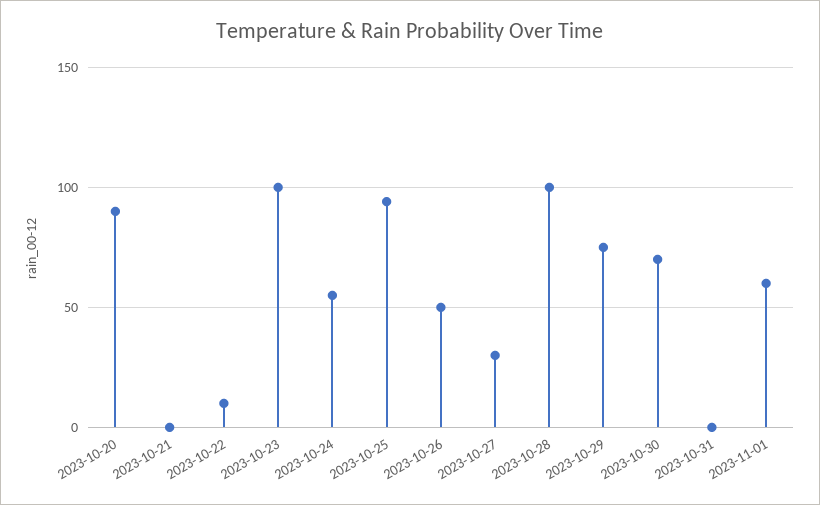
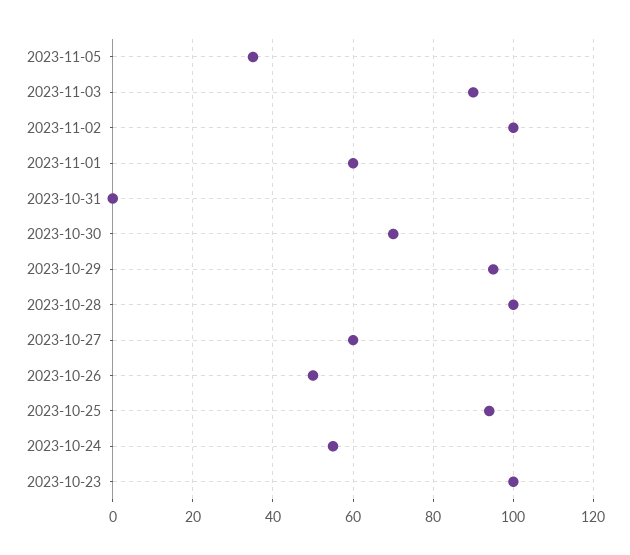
2023-10-20: 90 -> none
2023-10-21: 0 -> none
2023-10-22: 10 -> none
2023-10-27: 30 -> 60
2023-10-29: 75 -> 95
2023-11-05: none -> 35
2023-11-03: none -> 90
2023-11-02: none -> 100

